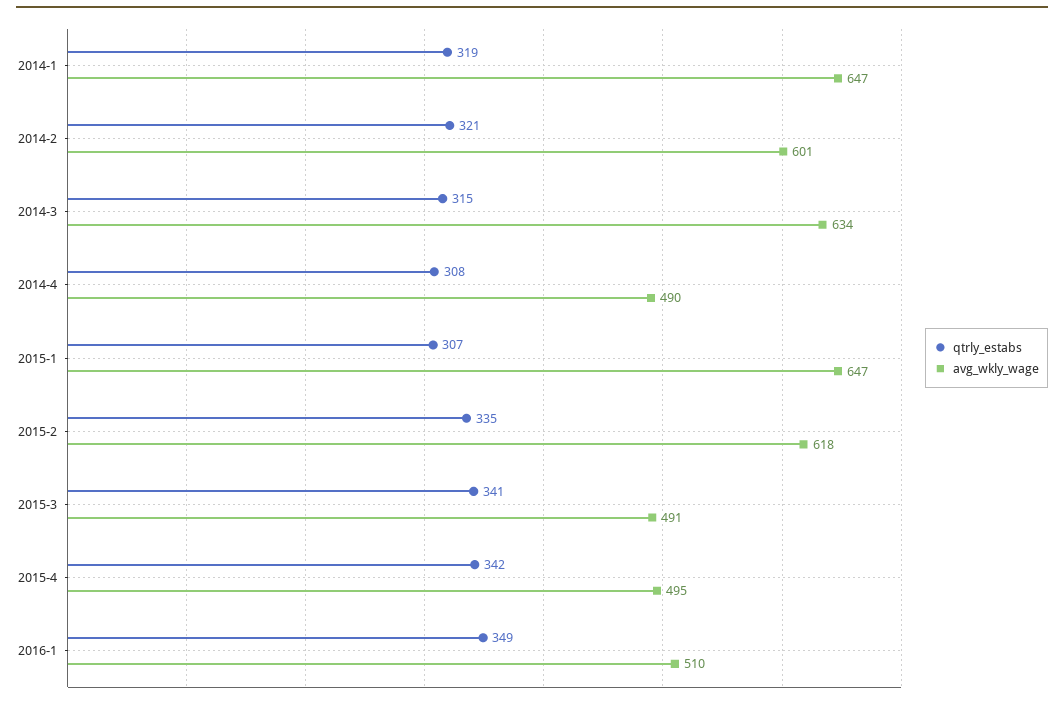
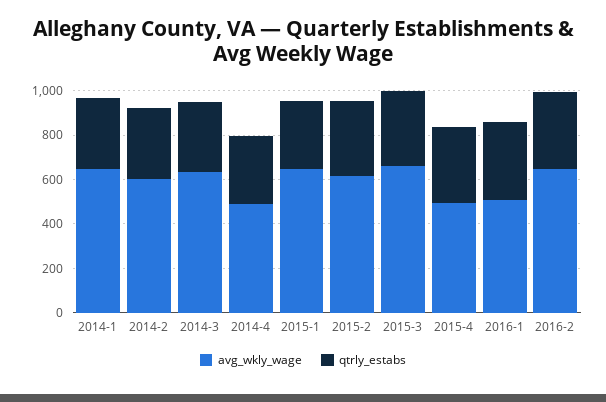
avg_wkly_wage, 2015-3: 491 -> 650
avg_wkly_wage, 2016-2: none -> 650
qtrly_estabs, 2016-2: none -> 350

